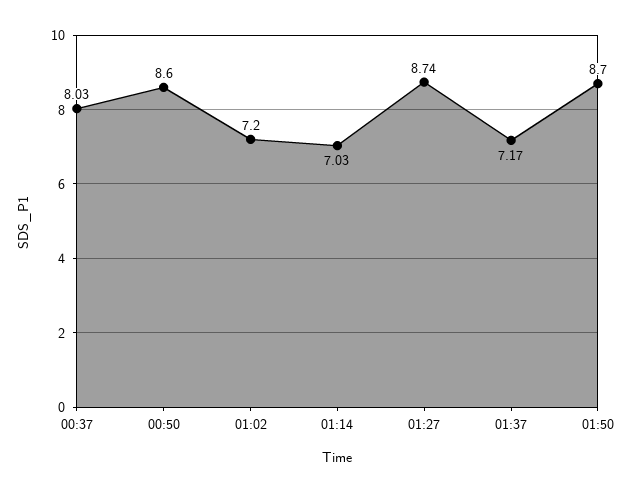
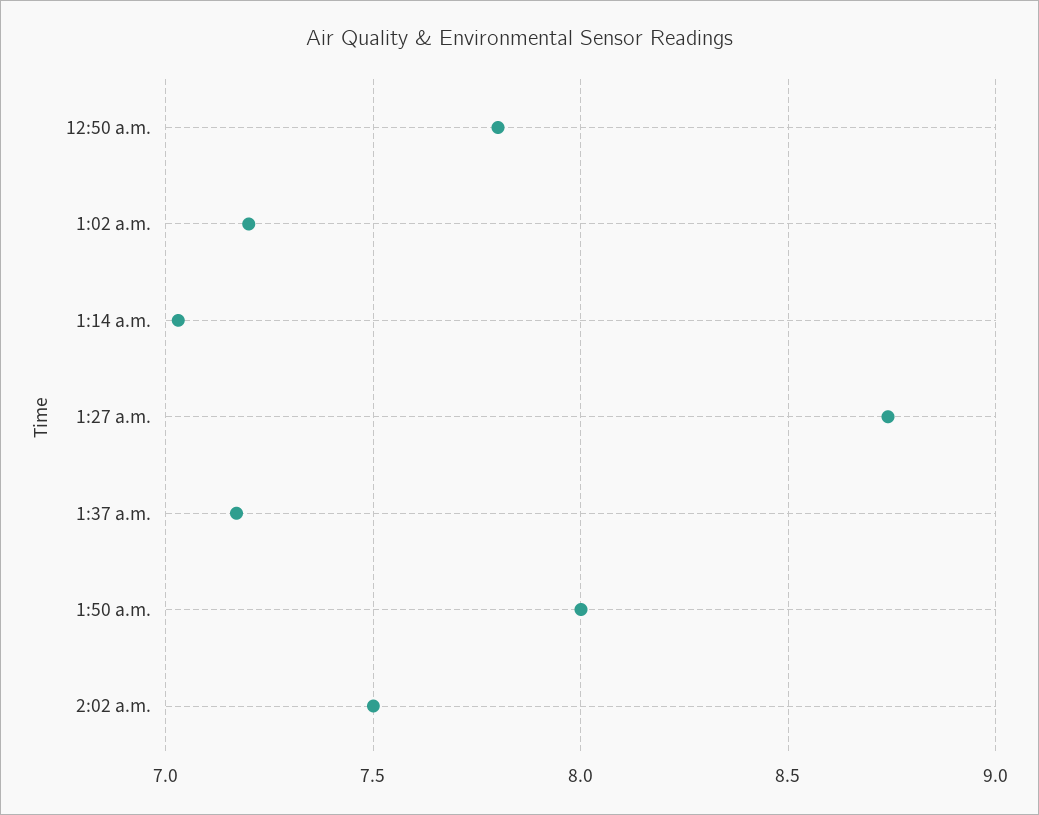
00:37: 8.03 -> none
00:50: 8.6 -> 7.8
01:50: 8.7 -> 8
2:02 a.m.: none -> 7.5

